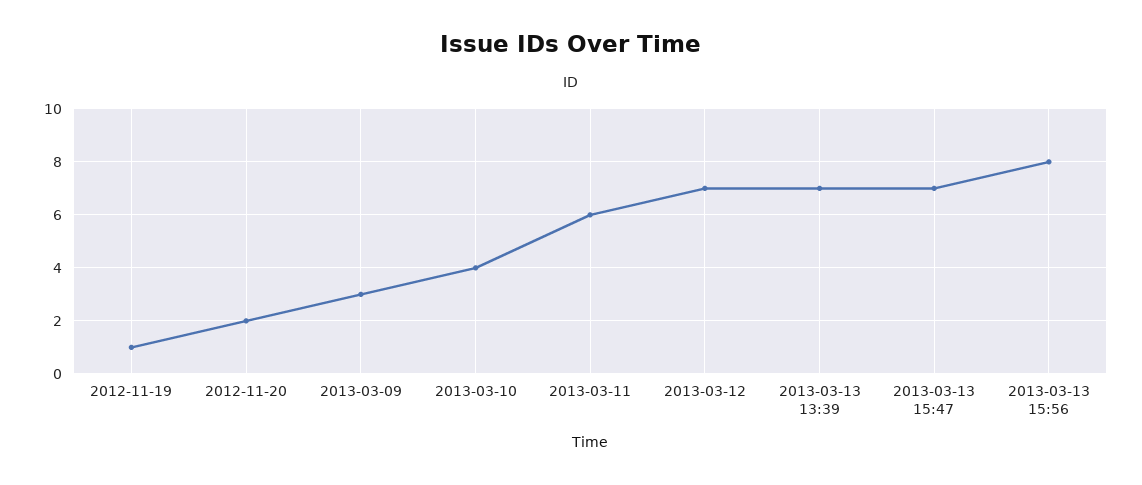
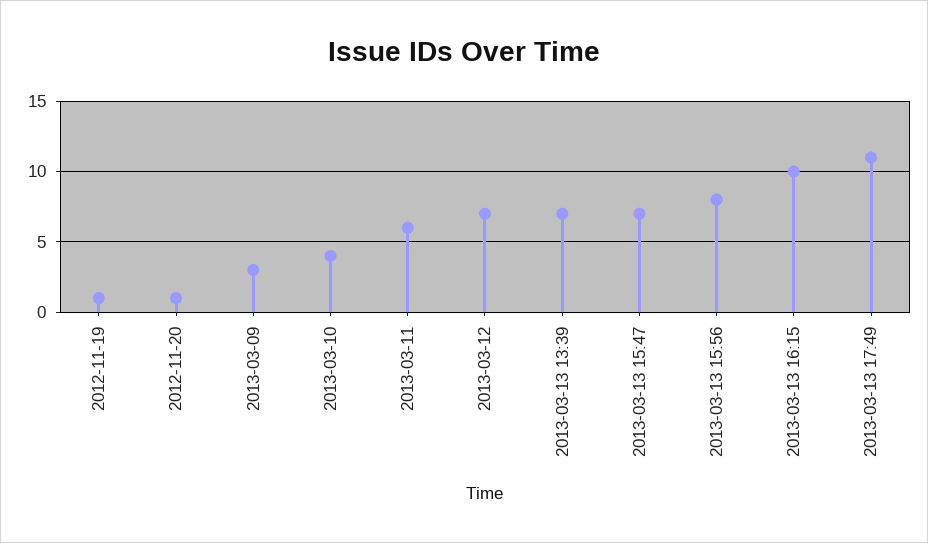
2012-11-20: 2 -> 1
2013-03-13 16:15: none -> 10
2013-03-13 17:49: none -> 11

